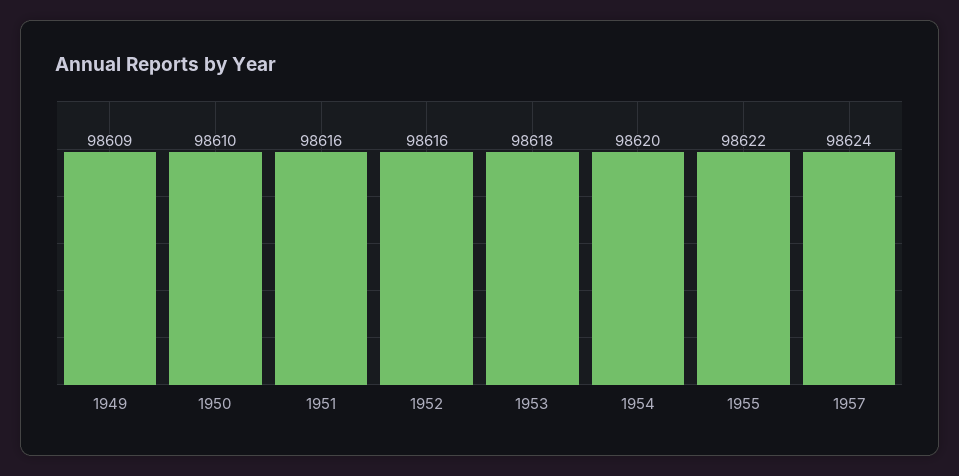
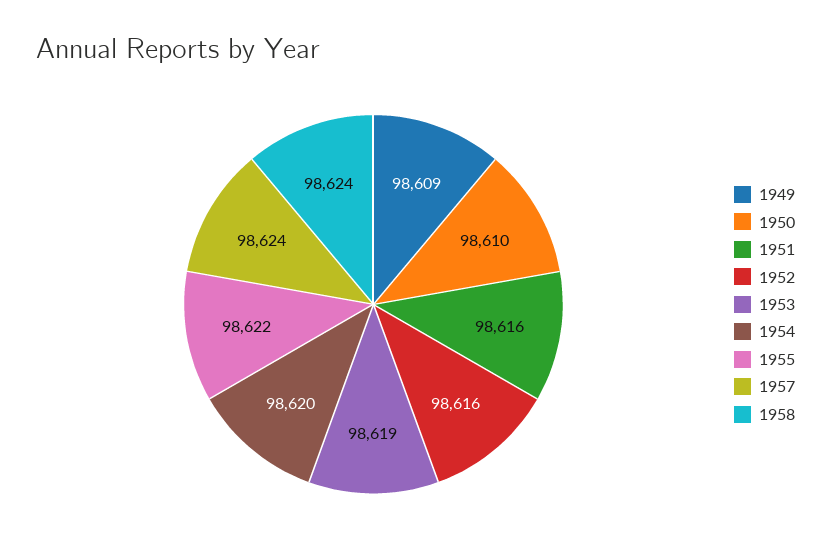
1953: 98618 -> 98619
1958: none -> 98624

